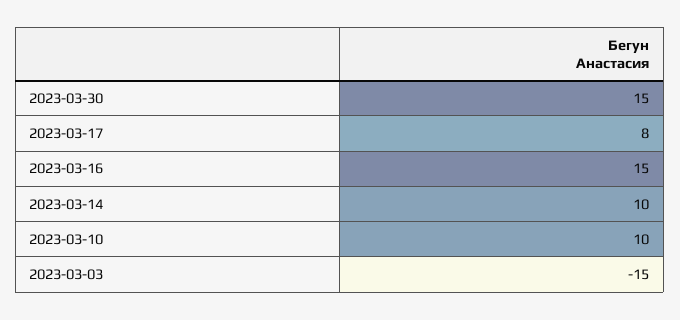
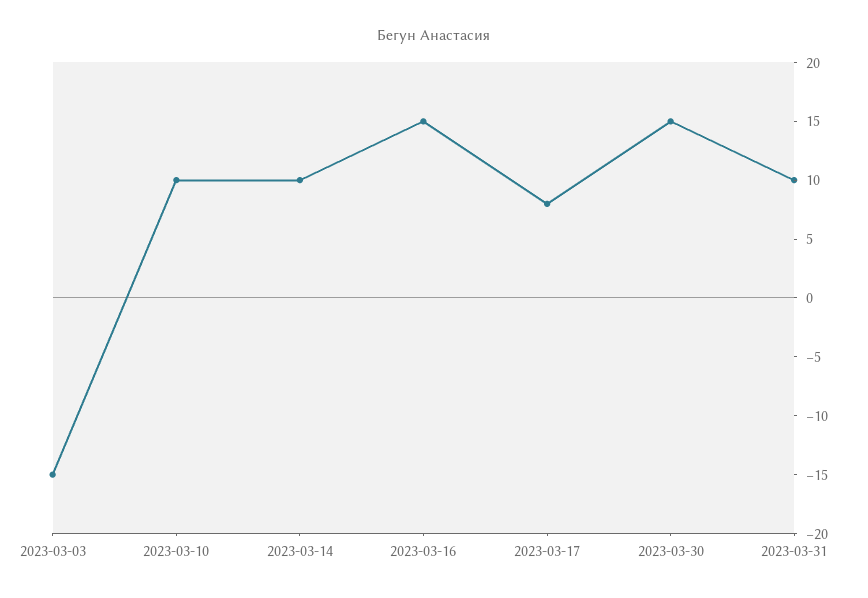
2023-03-31: none -> 10

